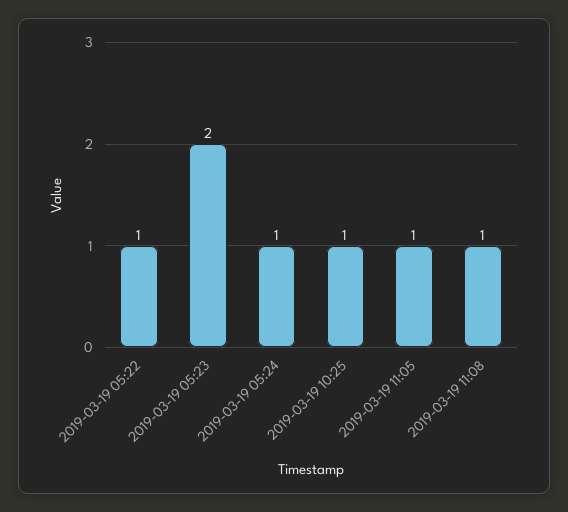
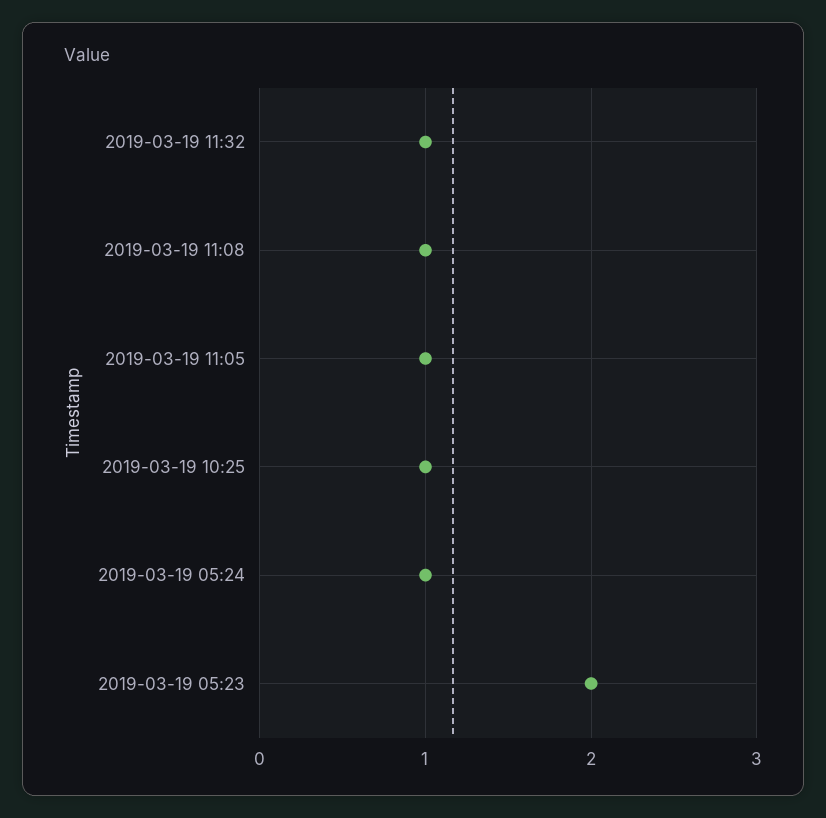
2019-03-19 05:22: 1 -> none
2019-03-19 11:32: none -> 1

